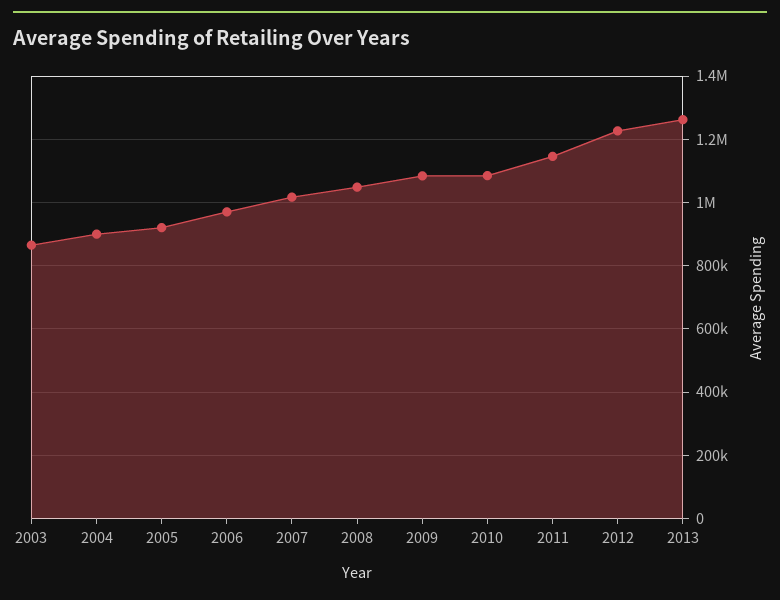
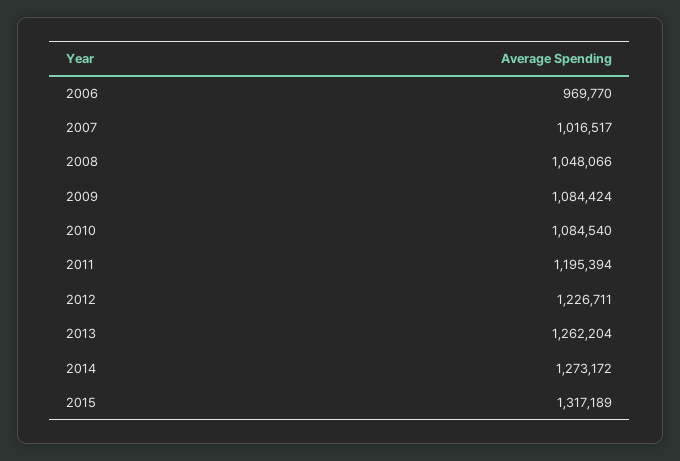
2003: 860000 -> none
2004: 900000 -> none
2005: 920000 -> none
2011: 1140000 -> 1195394
2014: none -> 1273172
2015: none -> 1317189

